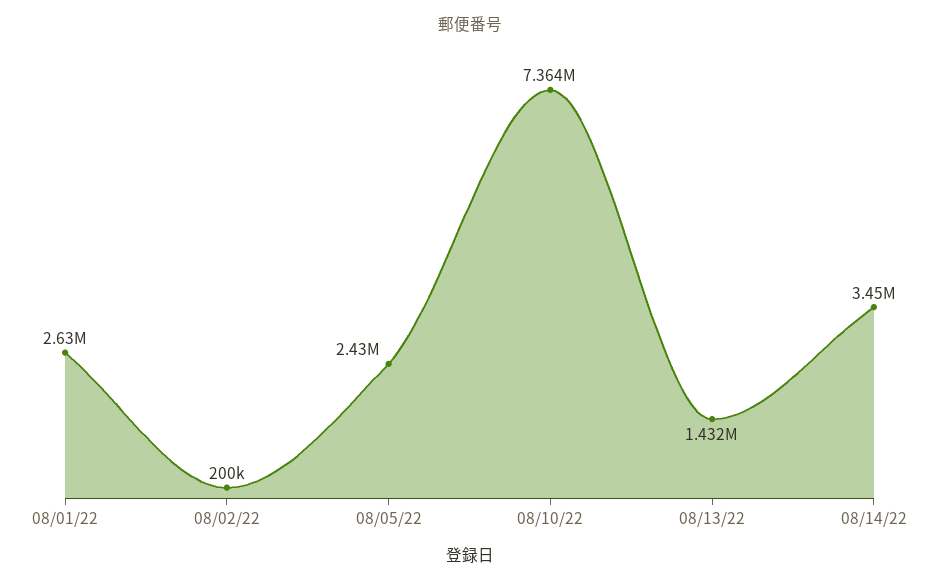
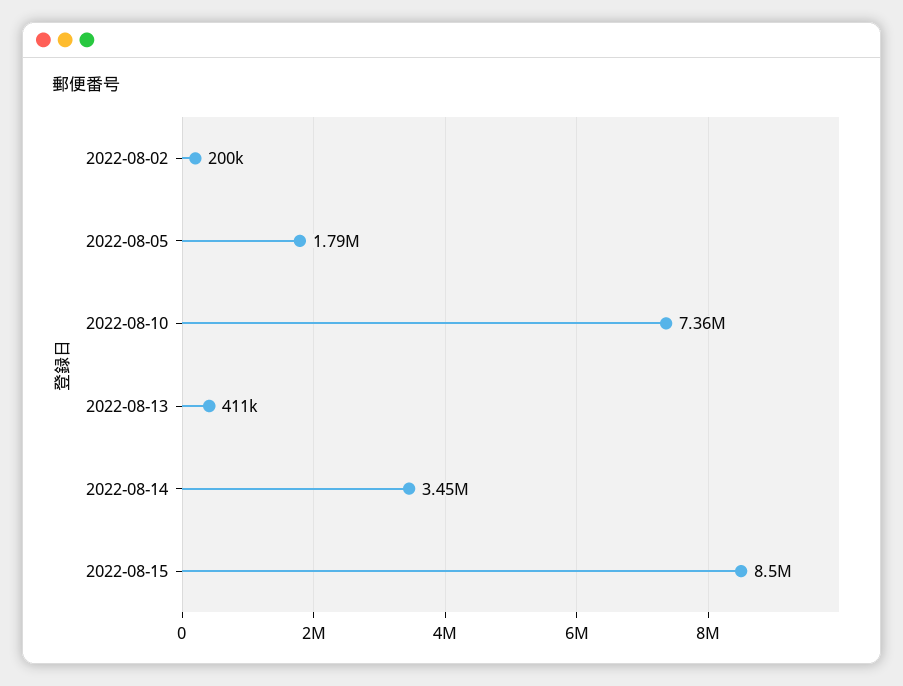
08/01/22: 2630000 -> none
08/05/22: 2430000 -> 1790000
08/13/22: 1432000 -> 411000
2022-08-15: none -> 8500000

